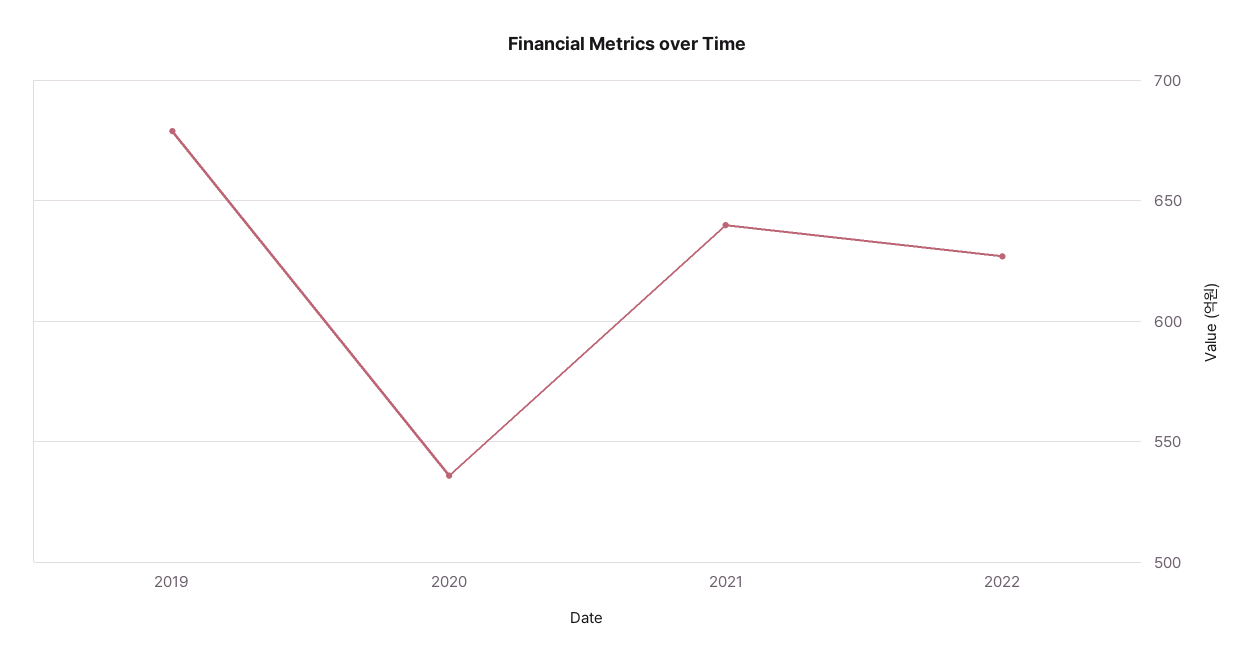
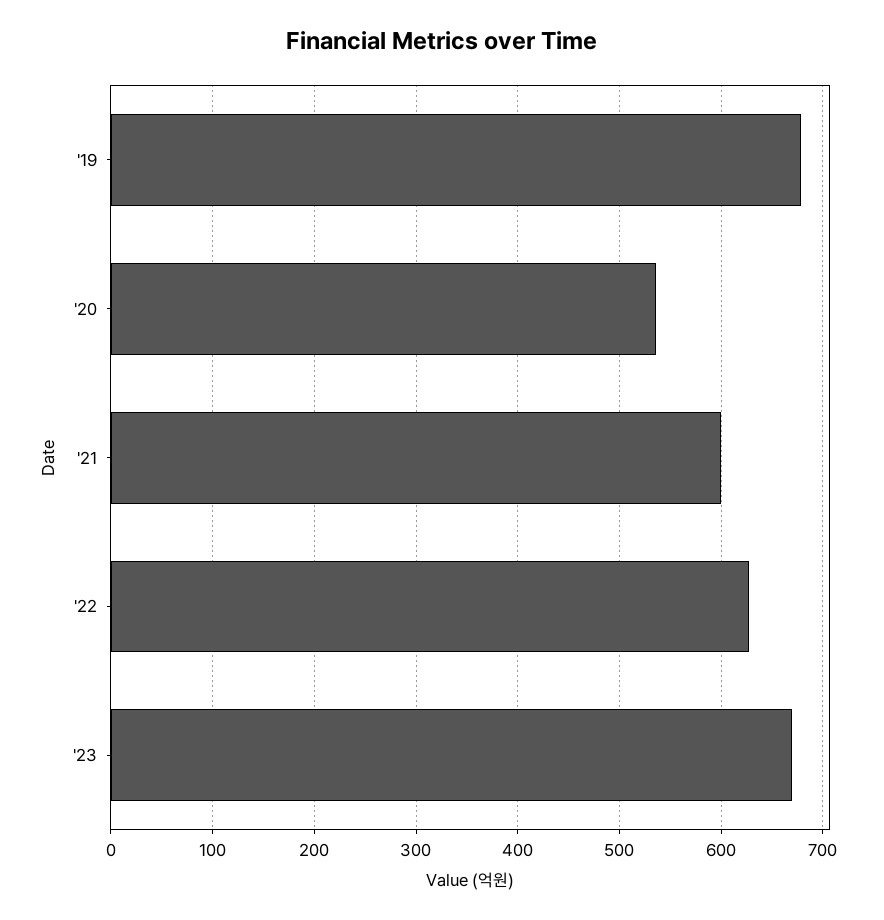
2021: 640 -> 600
'23: none -> 670

